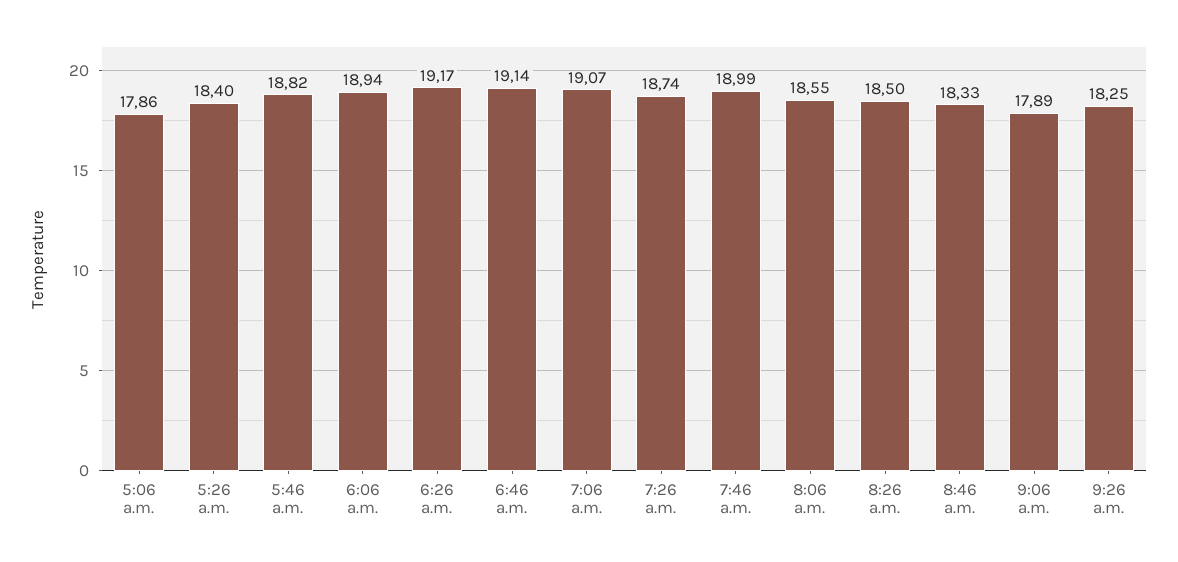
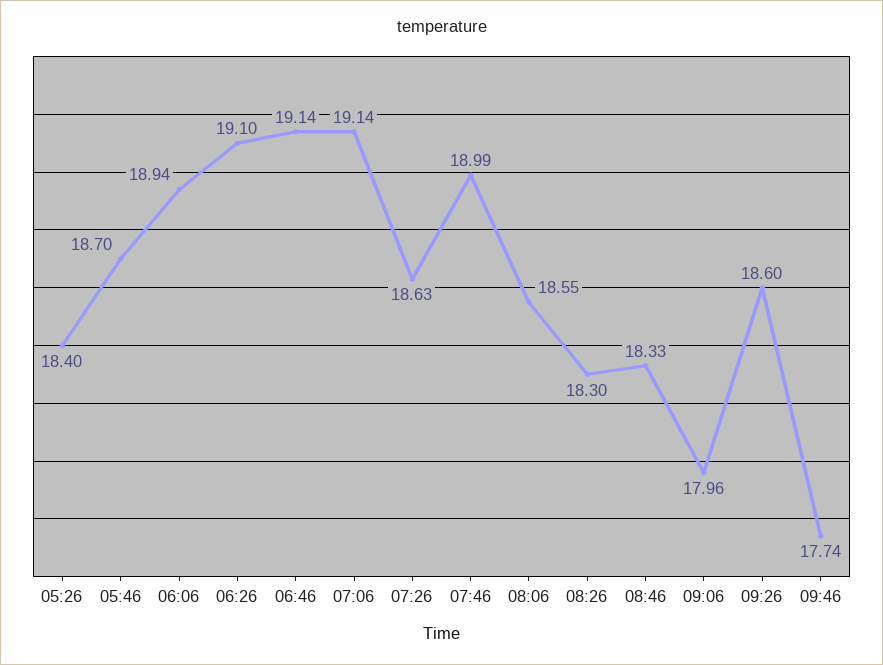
5:06 a.m.: 17.86 -> none
5:46 a.m.: 18.82 -> 18.7
6:26 a.m.: 19.17 -> 19.1
7:06 a.m.: 19.07 -> 19.14
7:26 a.m.: 18.74 -> 18.63
8:26 a.m.: 18.5 -> 18.3
9:06 a.m.: 17.89 -> 17.96
9:26 a.m.: 18.25 -> 18.6
09:46: none -> 17.74

